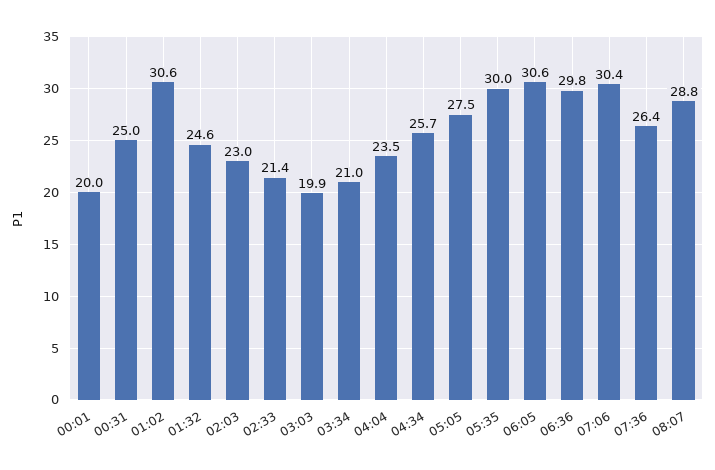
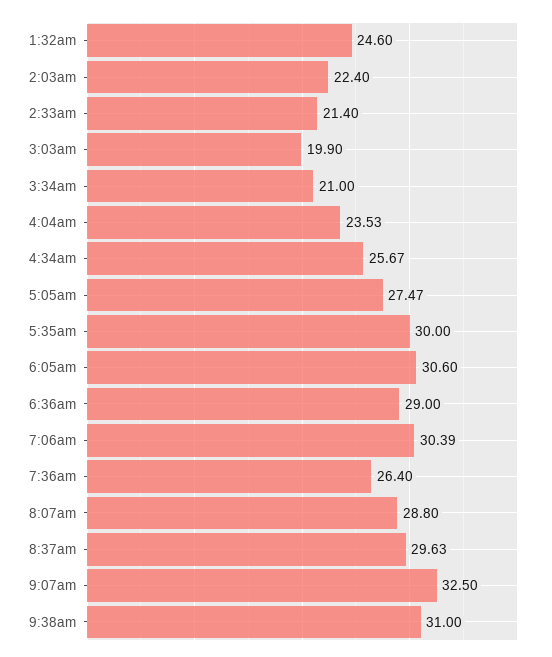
00:01: 20 -> none
00:31: 25 -> none
01:02: 30.6 -> none
02:03: 23 -> 22.4
06:36: 29.8 -> 29
8:37am: none -> 29.63
9:07am: none -> 32.5
9:38am: none -> 31

